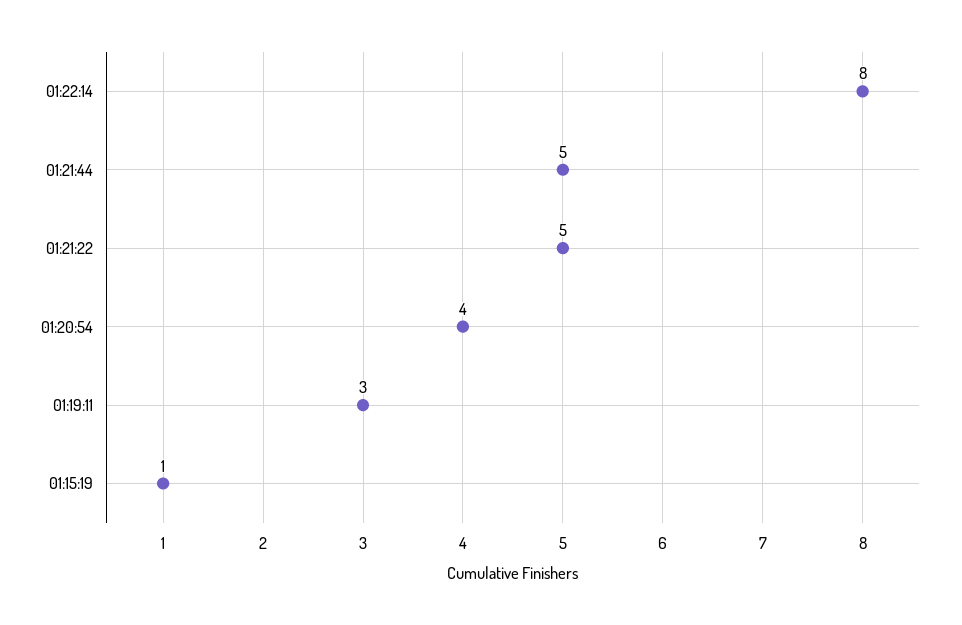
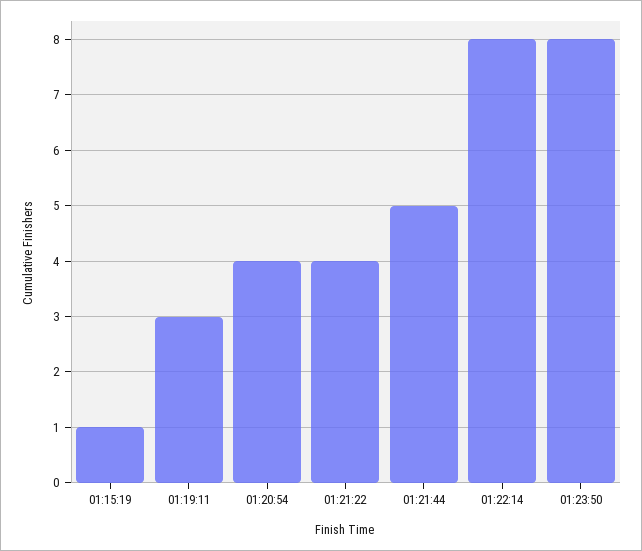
01:21:22: 5 -> 4
01:23:50: none -> 8

